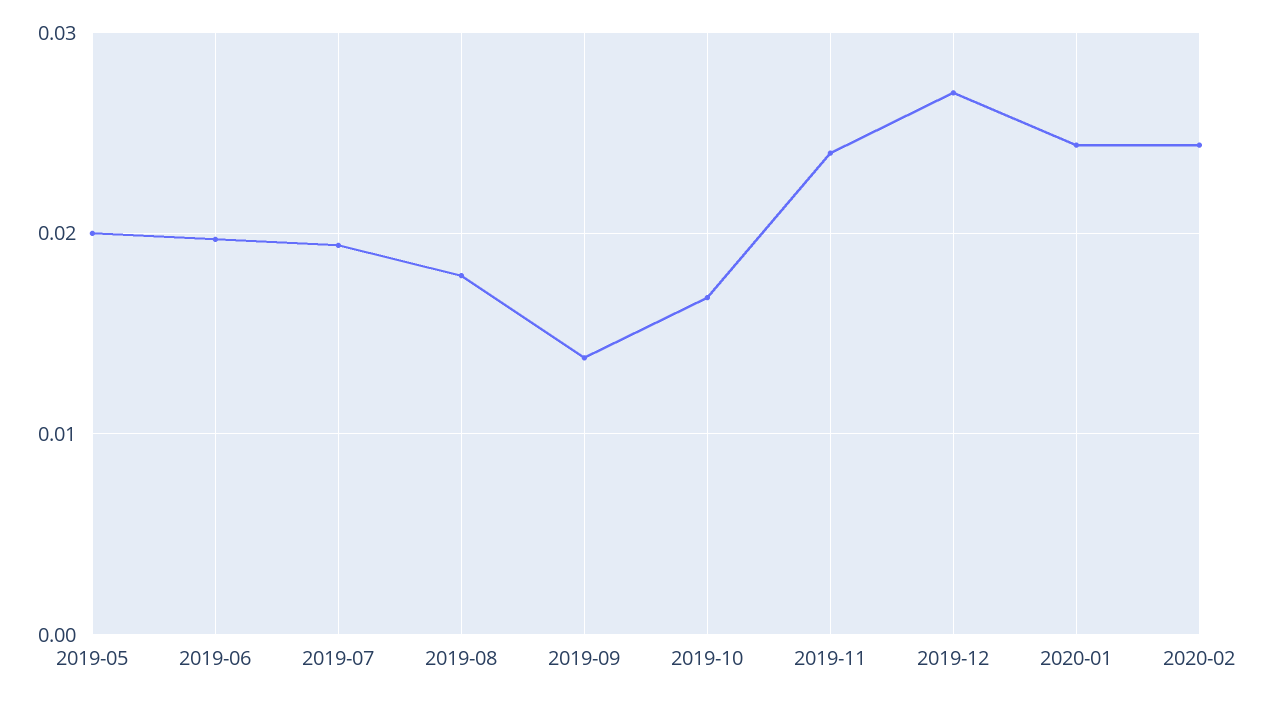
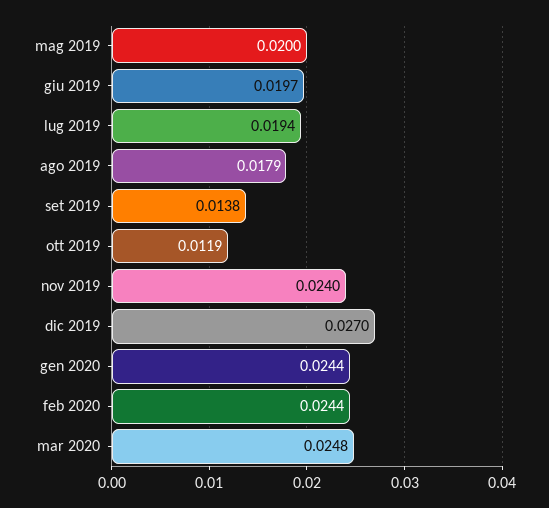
2019-10: 0.017 -> 0.0119
mar 2020: none -> 0.0248

